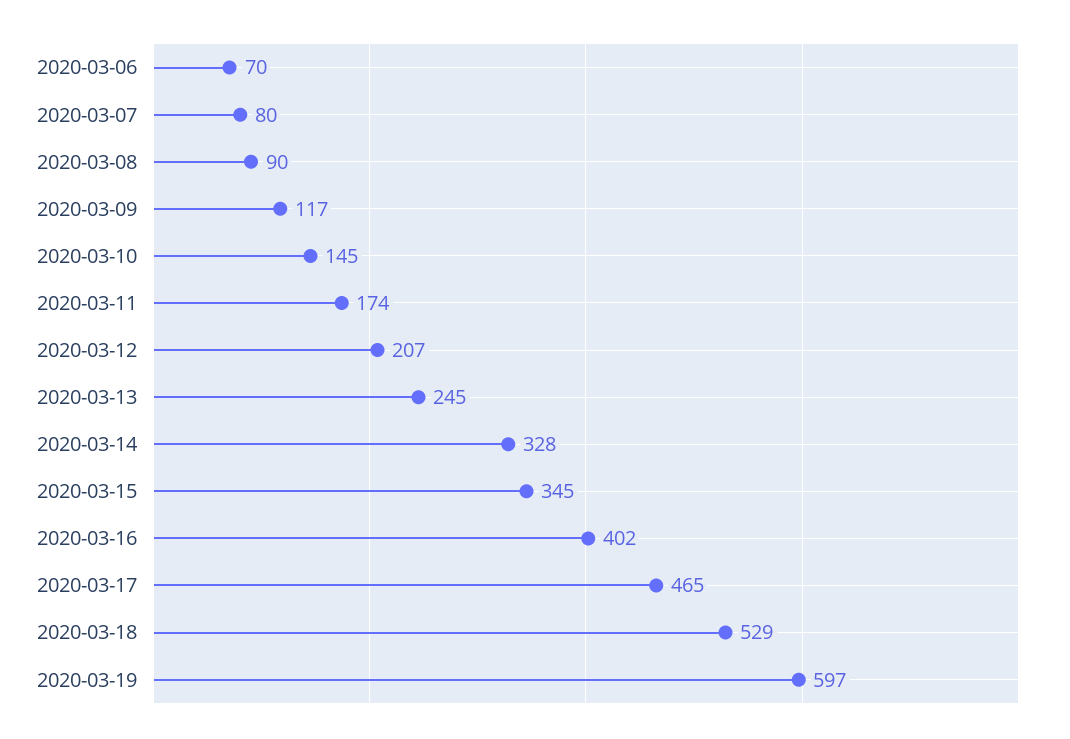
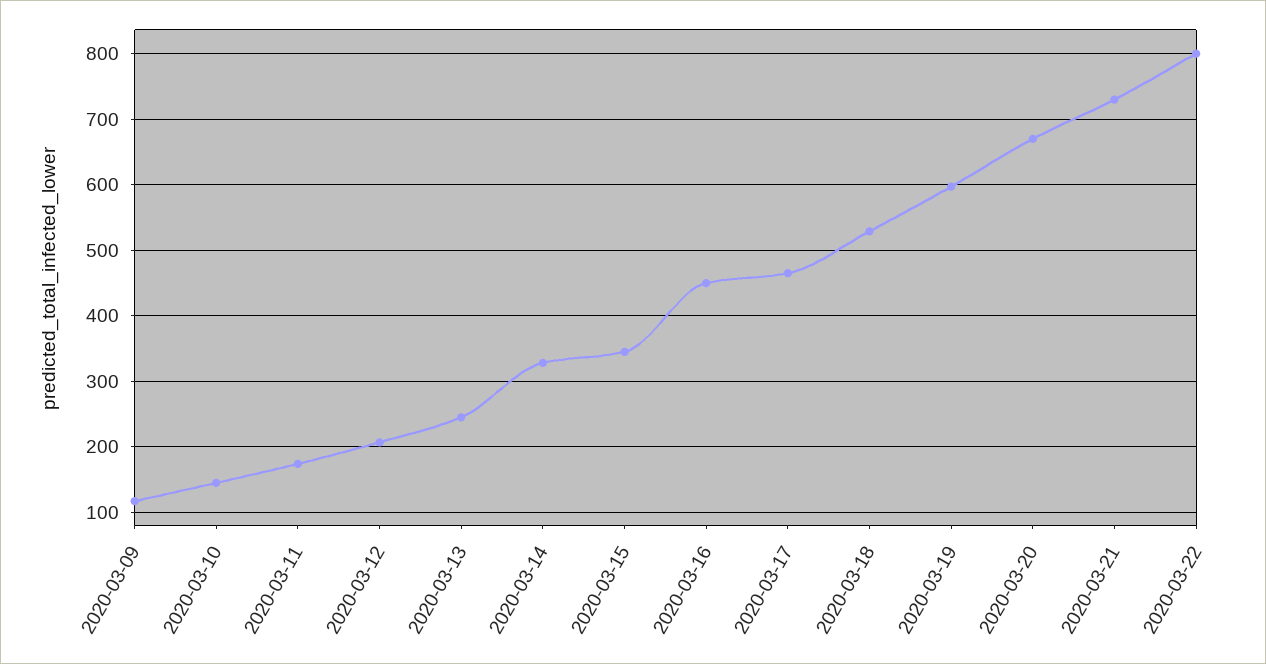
2020-03-06: 70 -> none
2020-03-07: 80 -> none
2020-03-08: 90 -> none
2020-03-16: 402 -> 450
2020-03-20: none -> 670
2020-03-21: none -> 730
2020-03-22: none -> 800

